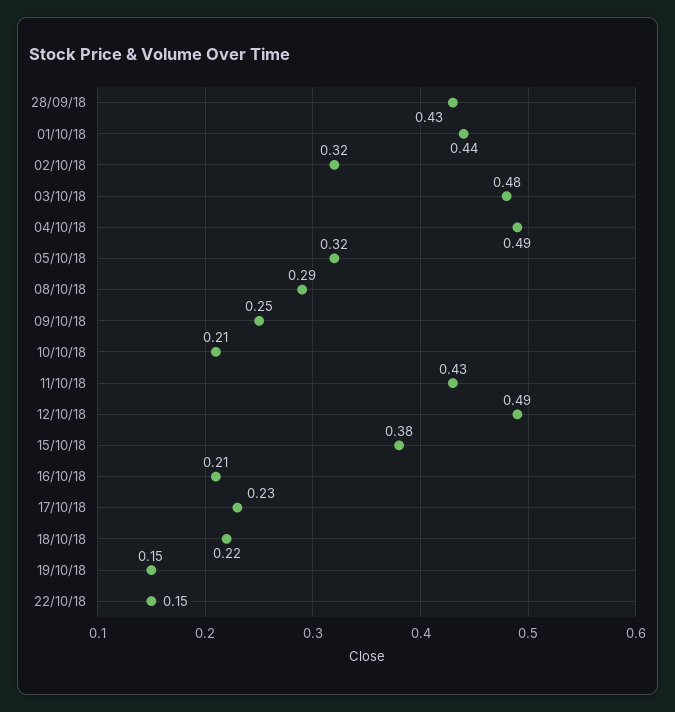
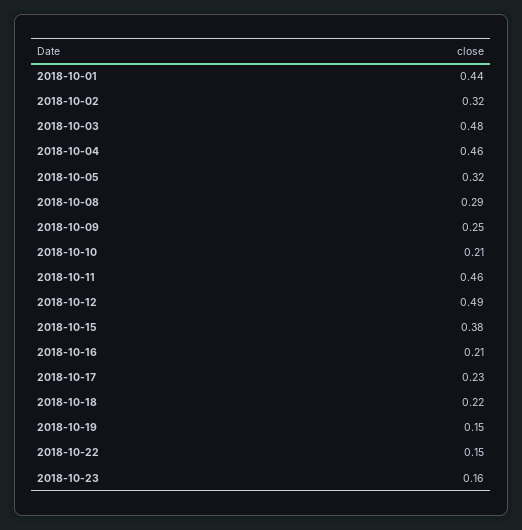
28/09/18: 0.43 -> none
04/10/18: 0.49 -> 0.46
11/10/18: 0.43 -> 0.46
2018-10-23: none -> 0.16

